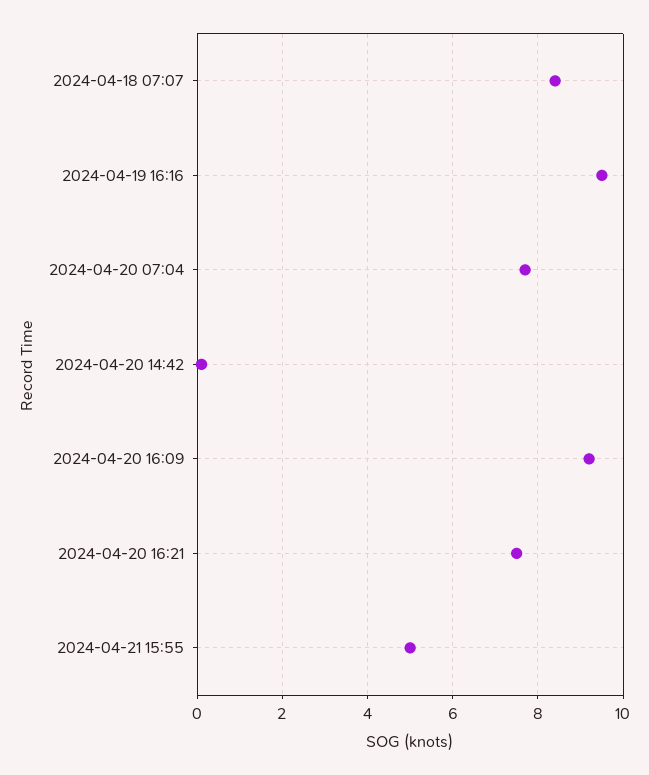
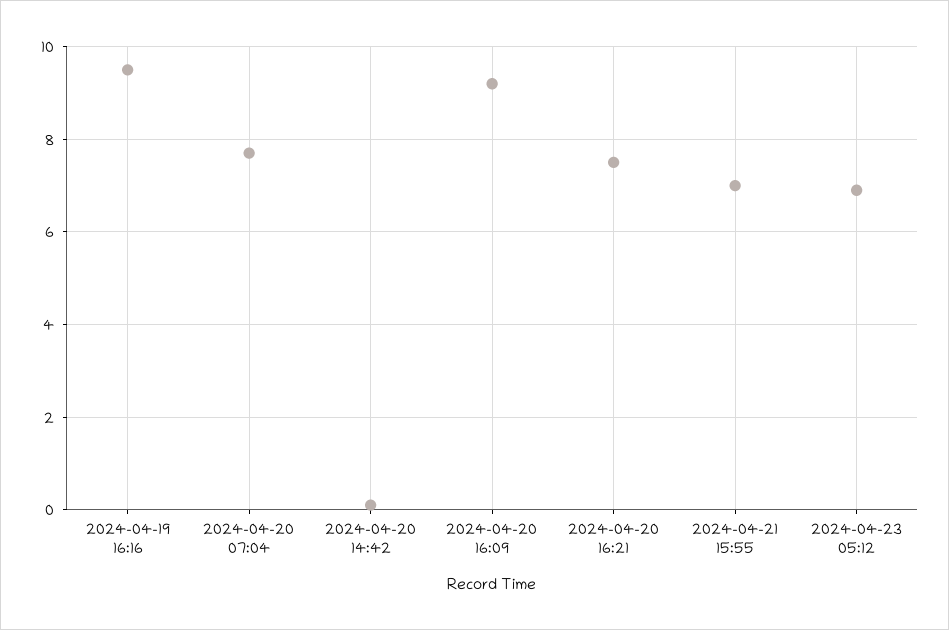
2024-04-18 07:07: 8.5 -> none
2024-04-21 15:55: 5 -> 7
2024-04-23 05:12: none -> 7

